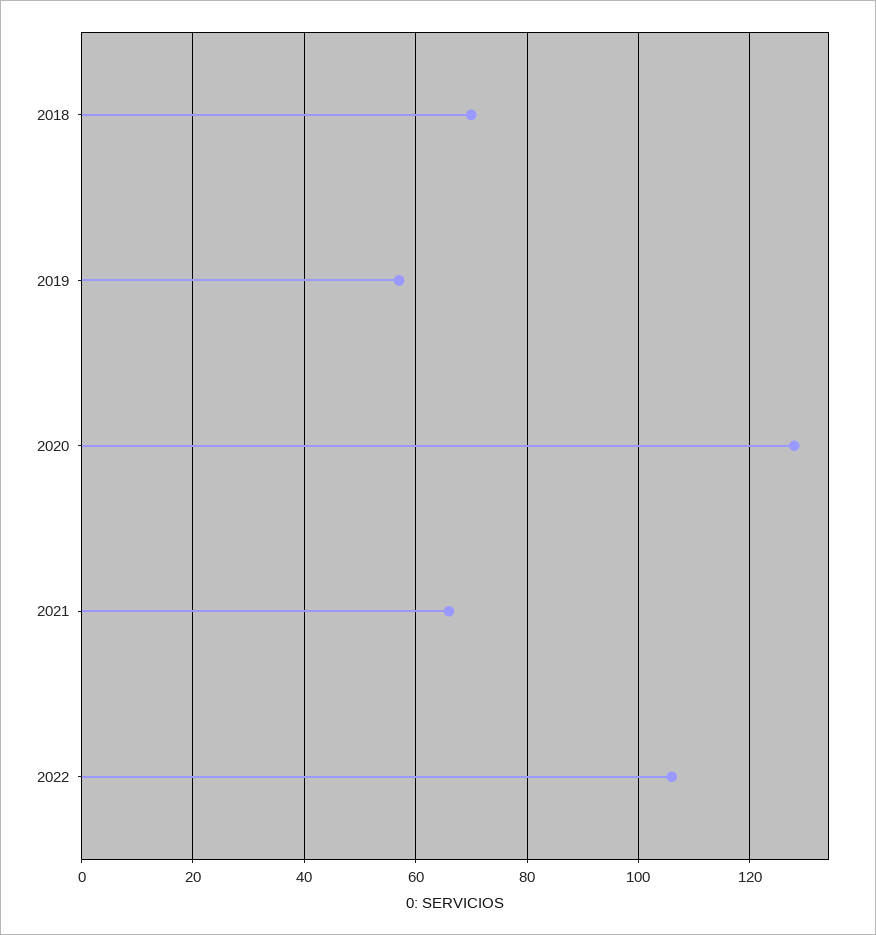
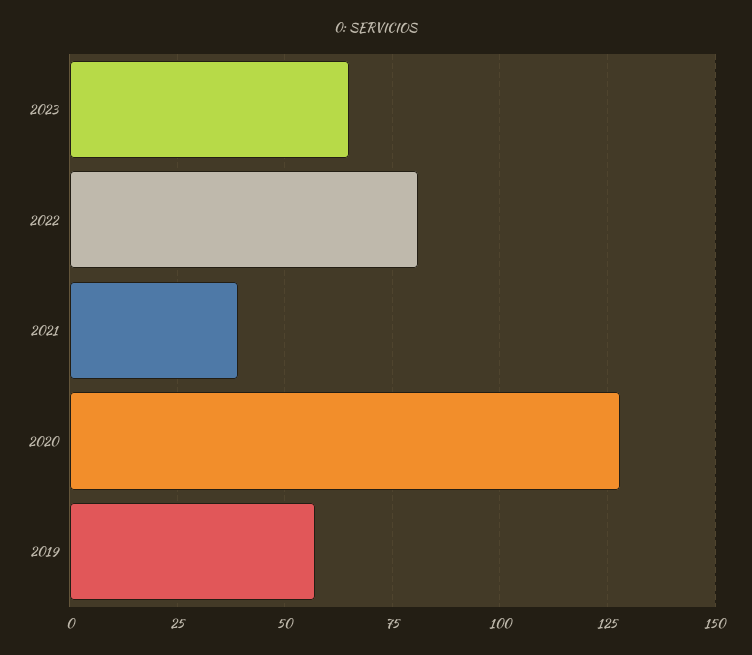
2018: 70 -> none
2021: 65 -> 40
2022: 105 -> 80
2023: none -> 65

